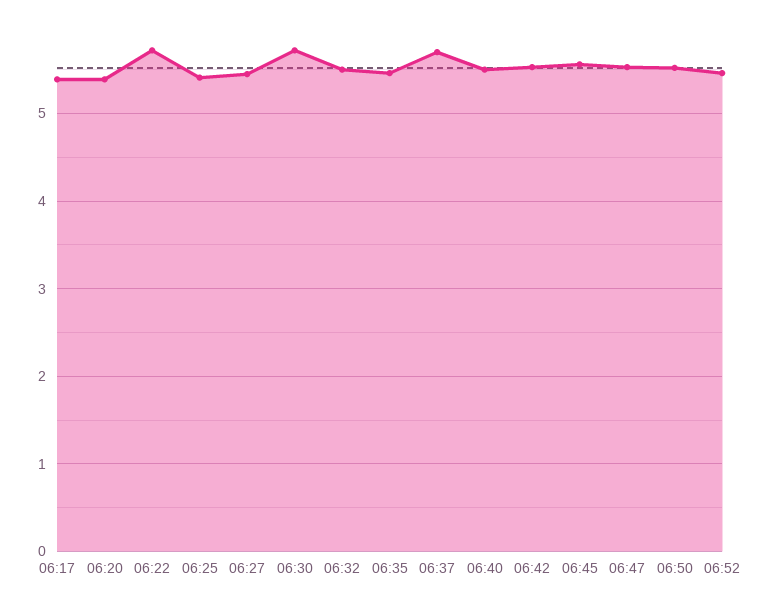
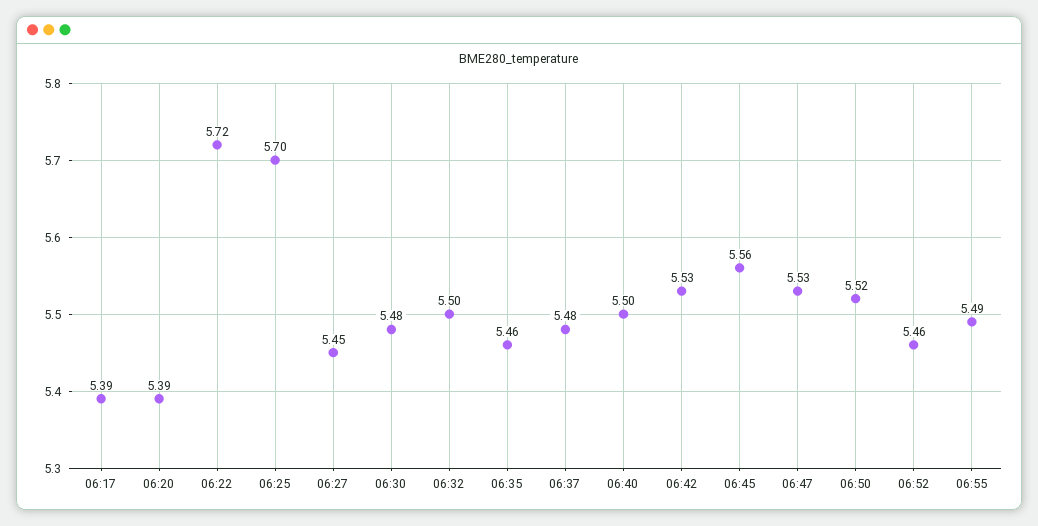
06:25: 5.4 -> 5.7
06:30: 5.7 -> 5.48
06:37: 5.7 -> 5.48
06:55: none -> 5.49

